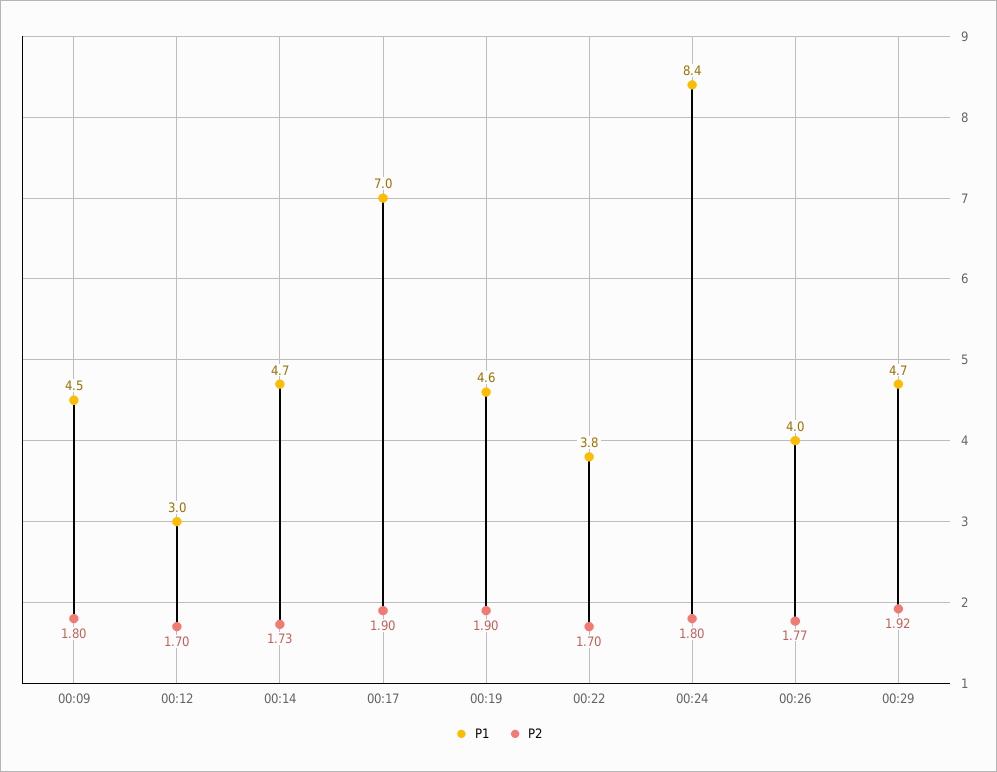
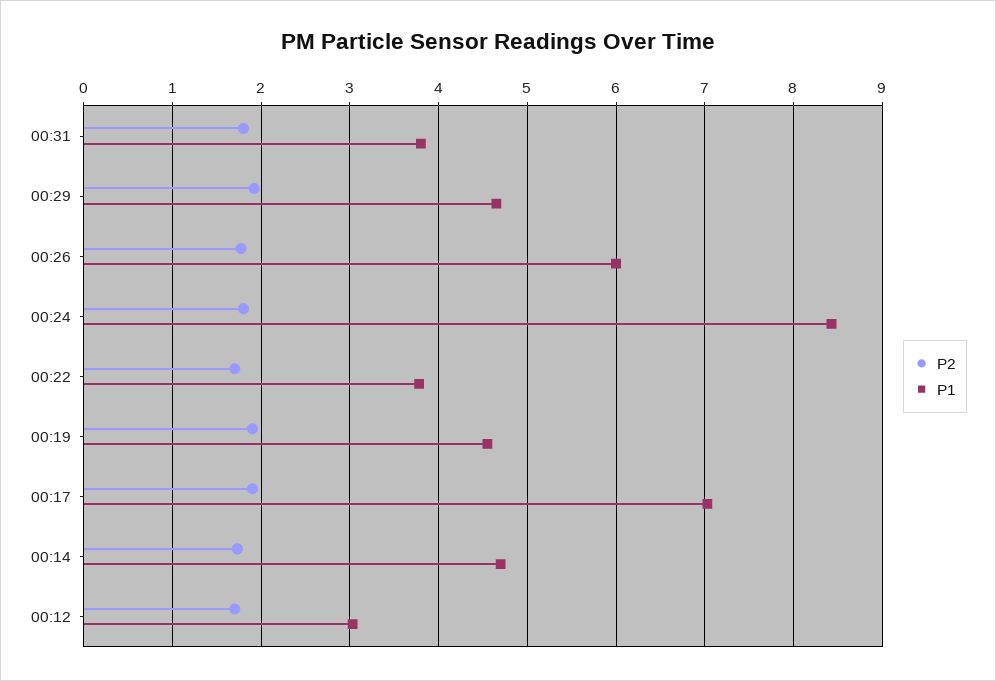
P1, 00:09: 4.5 -> none
P2, 00:09: 1.8 -> none
P1, 00:26: 4 -> 6
P2, 00:31: none -> 1.8
P1, 00:31: none -> 3.8

